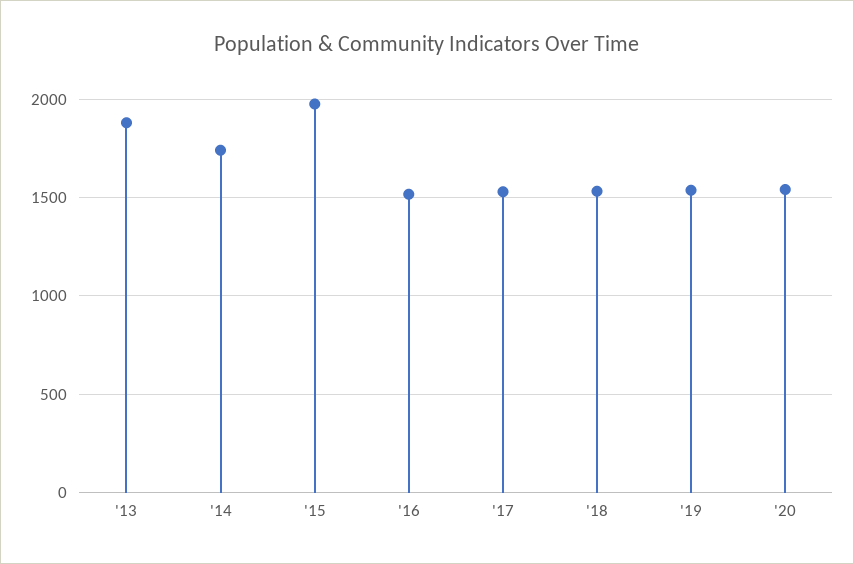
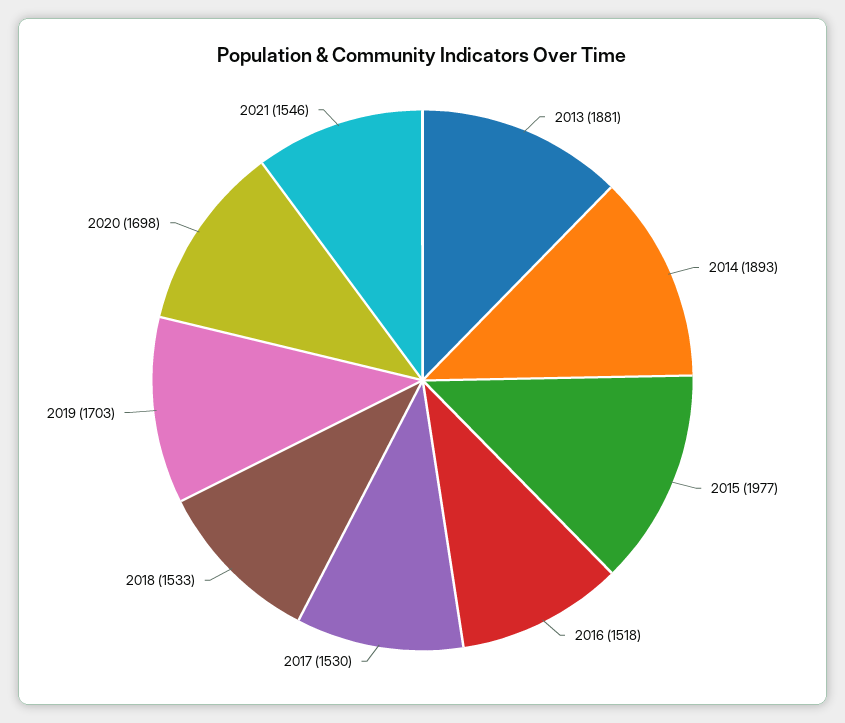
'14: 1750 -> 1893
'19: 1550 -> 1703
'20: 1550 -> 1698
2021: none -> 1546

